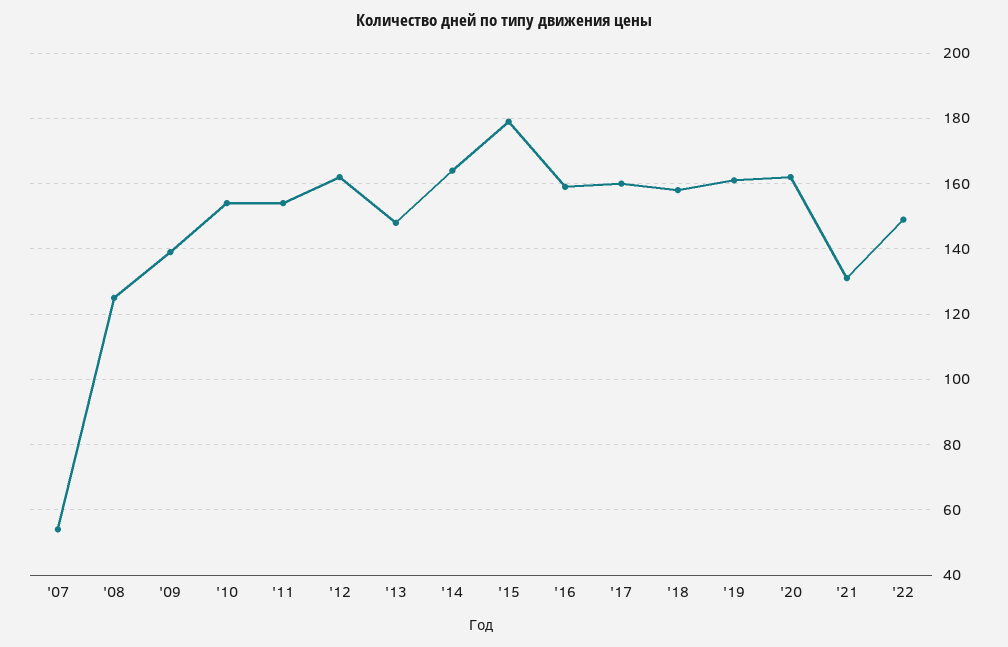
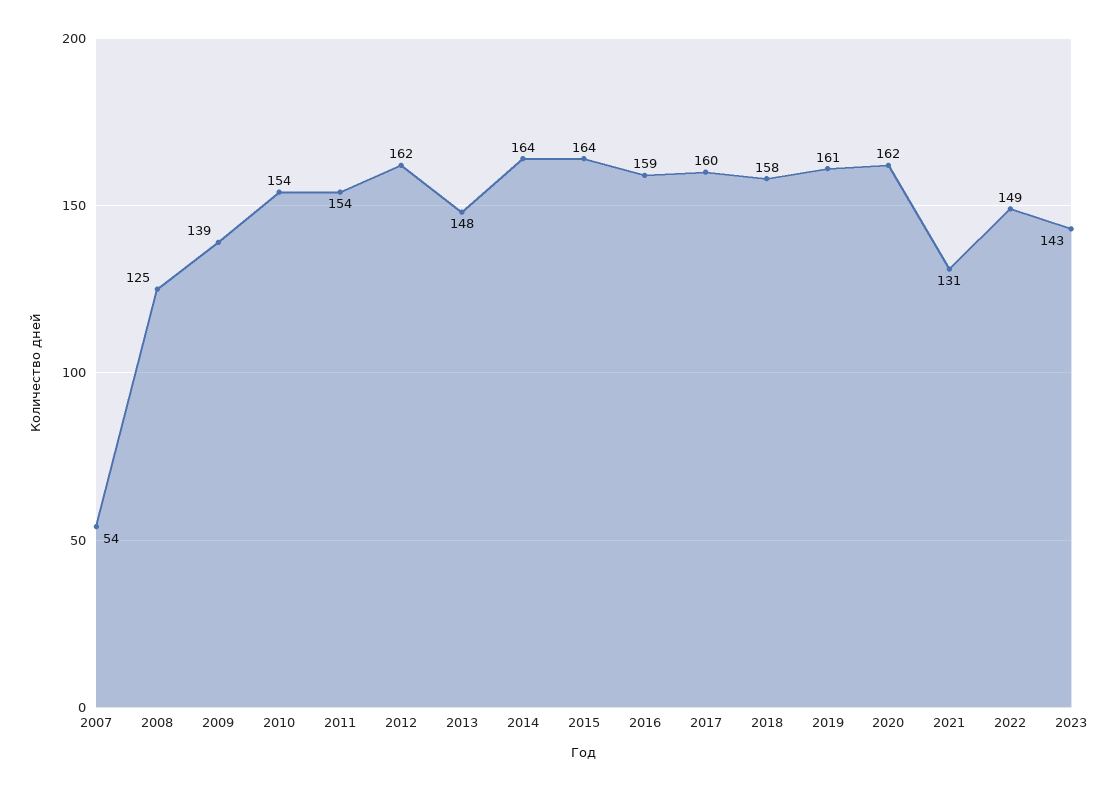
'15: 180 -> 164
2023: none -> 143

